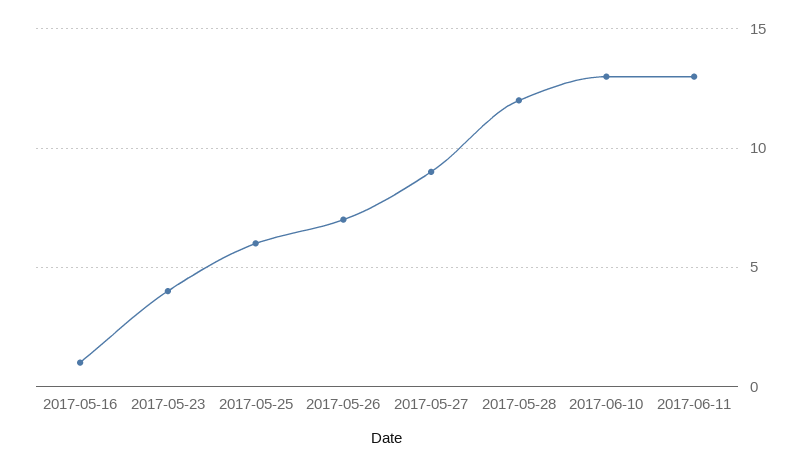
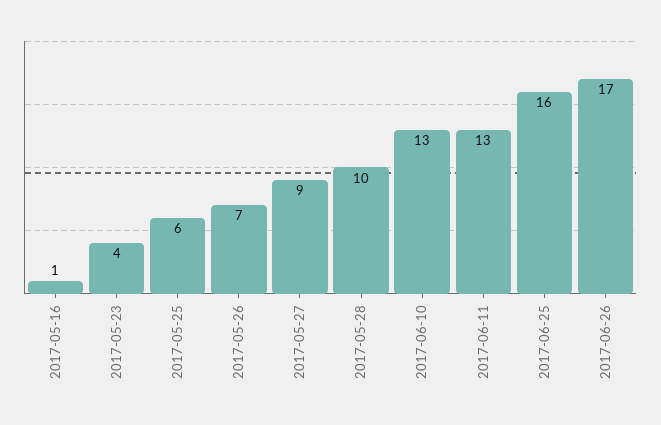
2017-05-28: 12 -> 10
2017-06-25: none -> 16
2017-06-26: none -> 17

